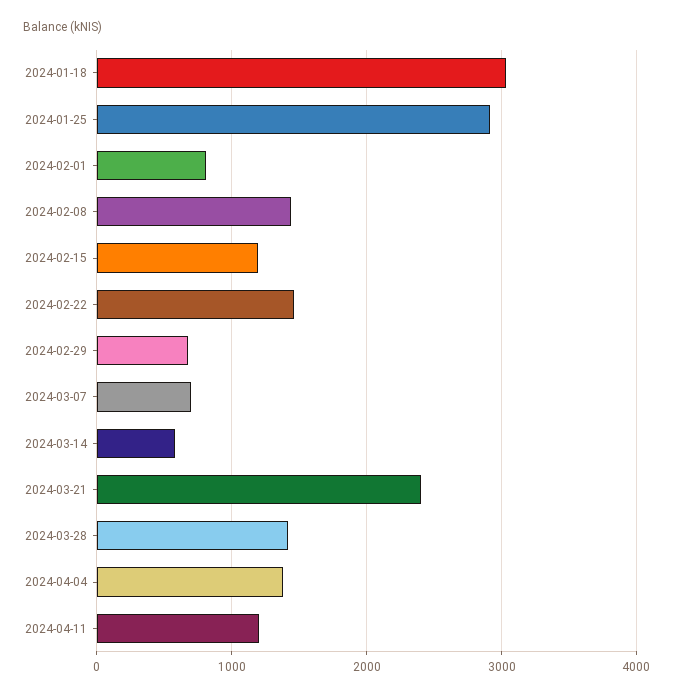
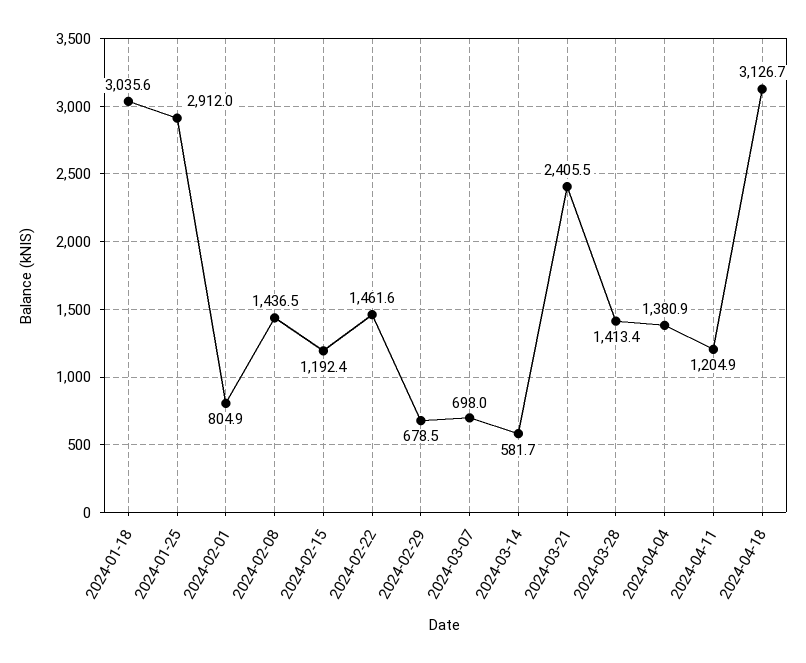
2024-04-18: none -> 3126.7

